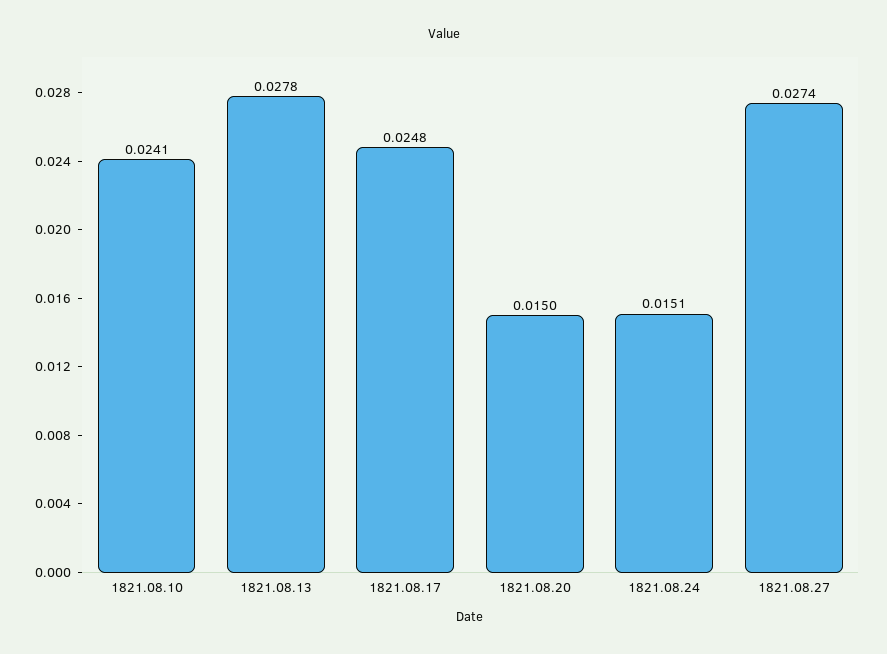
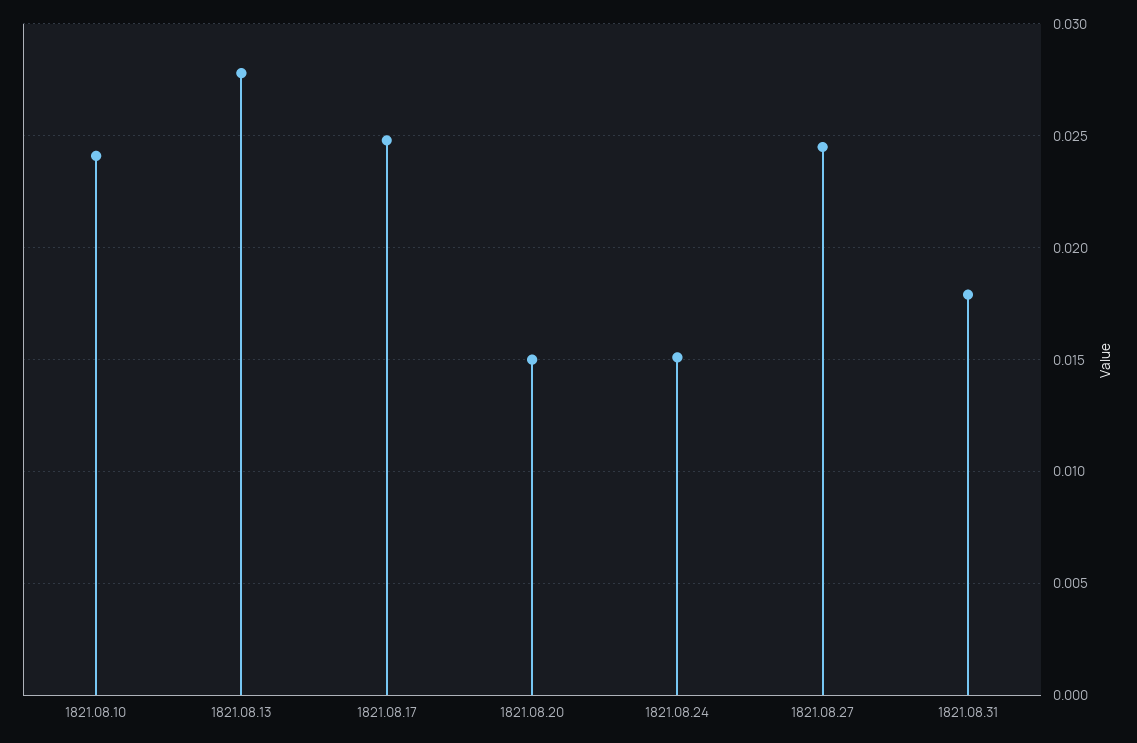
1821.08.27: 0.0274 -> 0.0245
1821.08.31: none -> 0.018

